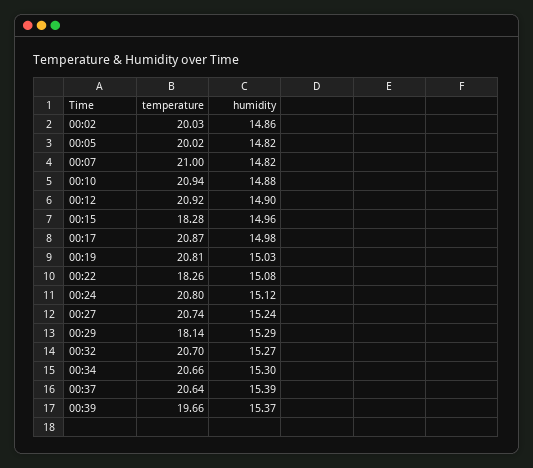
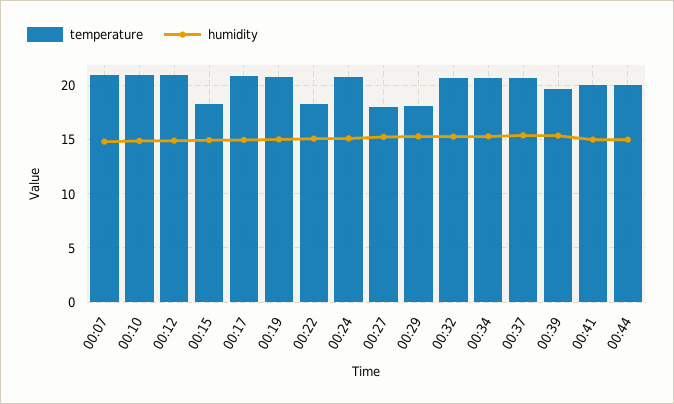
temperature, 00:02: 20.03 -> none
humidity, 00:02: 14.86 -> none
temperature, 00:05: 20.02 -> none
humidity, 00:05: 14.82 -> none
temperature, 00:27: 20.74 -> 18
temperature, 00:41: none -> 20
humidity, 00:41: none -> 15
temperature, 00:44: none -> 20
humidity, 00:44: none -> 15

